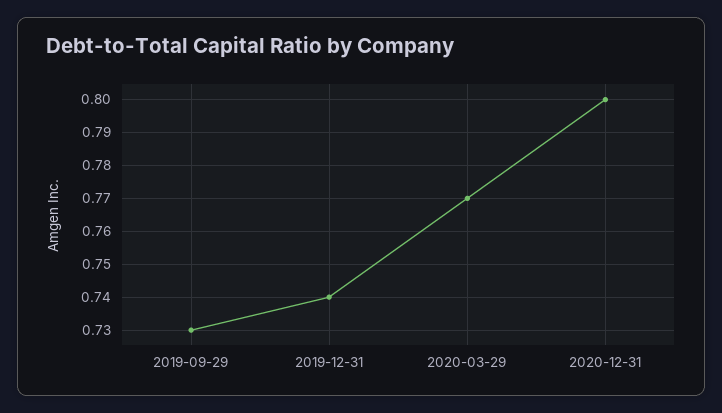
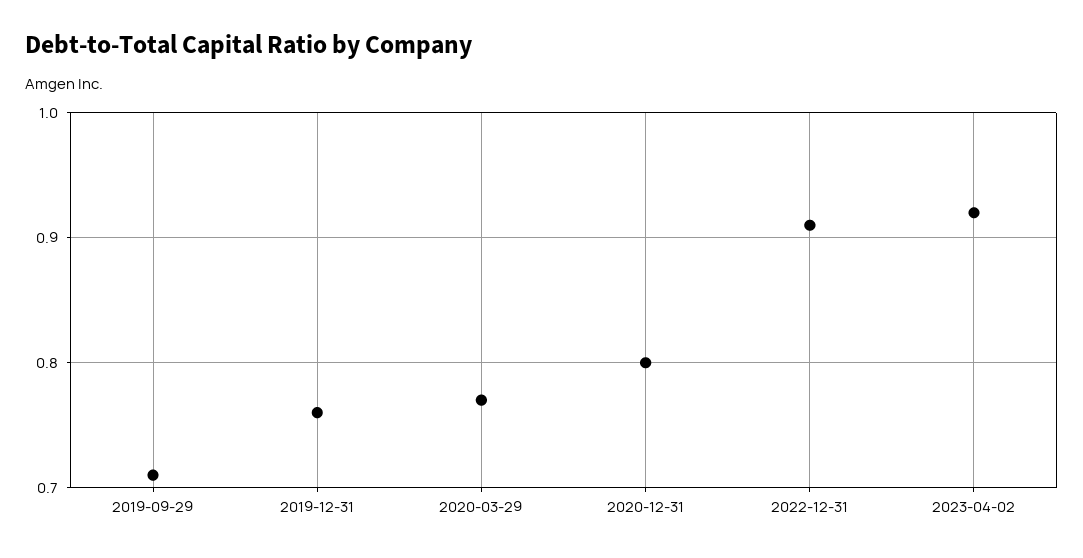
2019-09-29: 0.73 -> 0.71
2019-12-31: 0.74 -> 0.76
2022-12-31: none -> 0.91
2023-04-02: none -> 0.92

